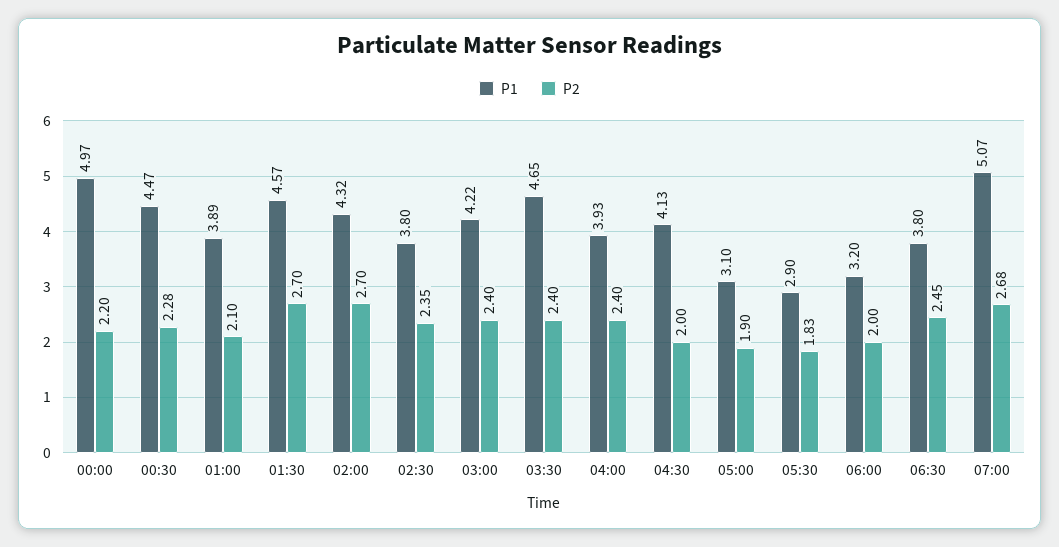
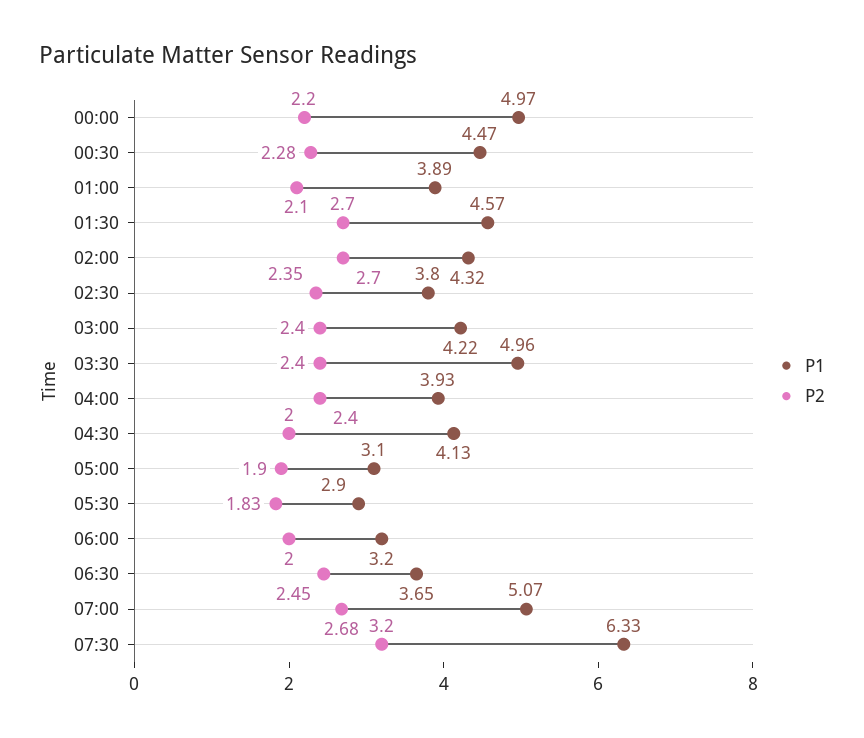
P1, 03:30: 4.65 -> 4.96
P1, 06:30: 3.8 -> 3.65
P1, 07:30: none -> 6.33
P2, 07:30: none -> 3.2

